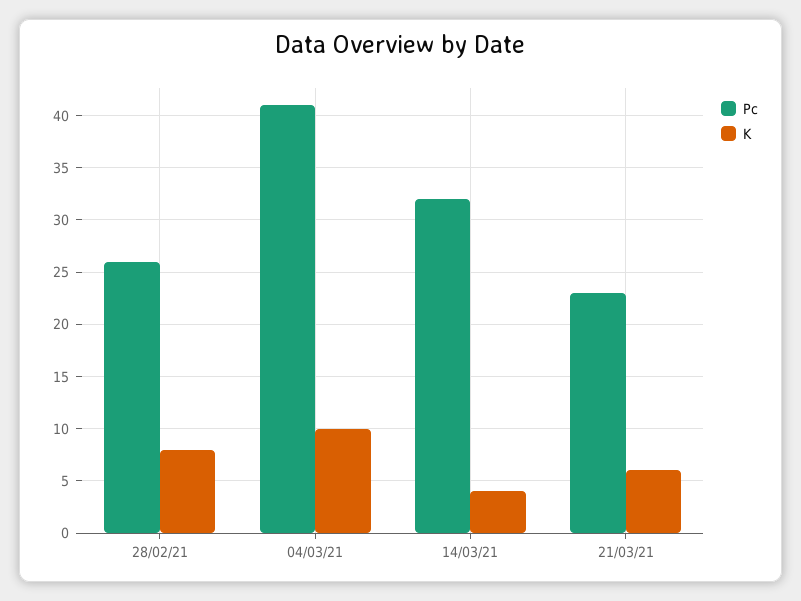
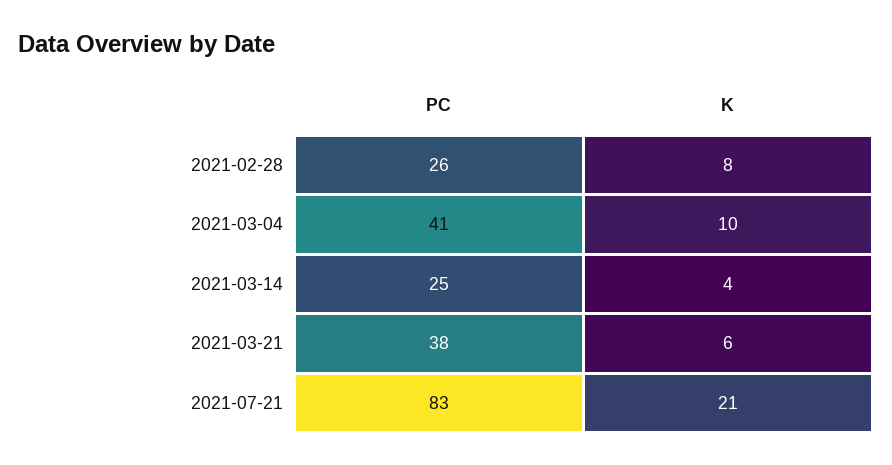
Pc, 14/03/21: 32 -> 25
Pc, 21/03/21: 23 -> 38
Pc, 2021-07-21: none -> 83
K, 2021-07-21: none -> 21

